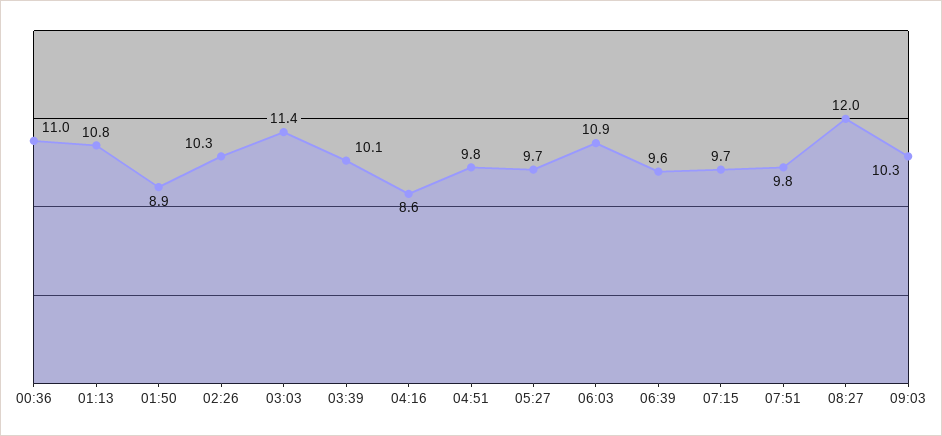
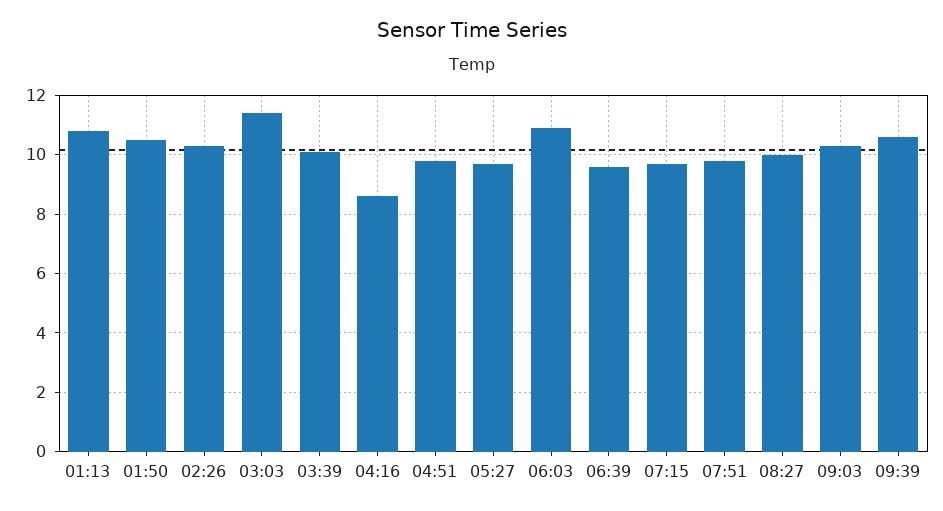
00:36: 11 -> none
01:50: 8.9 -> 10.5
08:27: 12 -> 10
09:39: none -> 10.5

